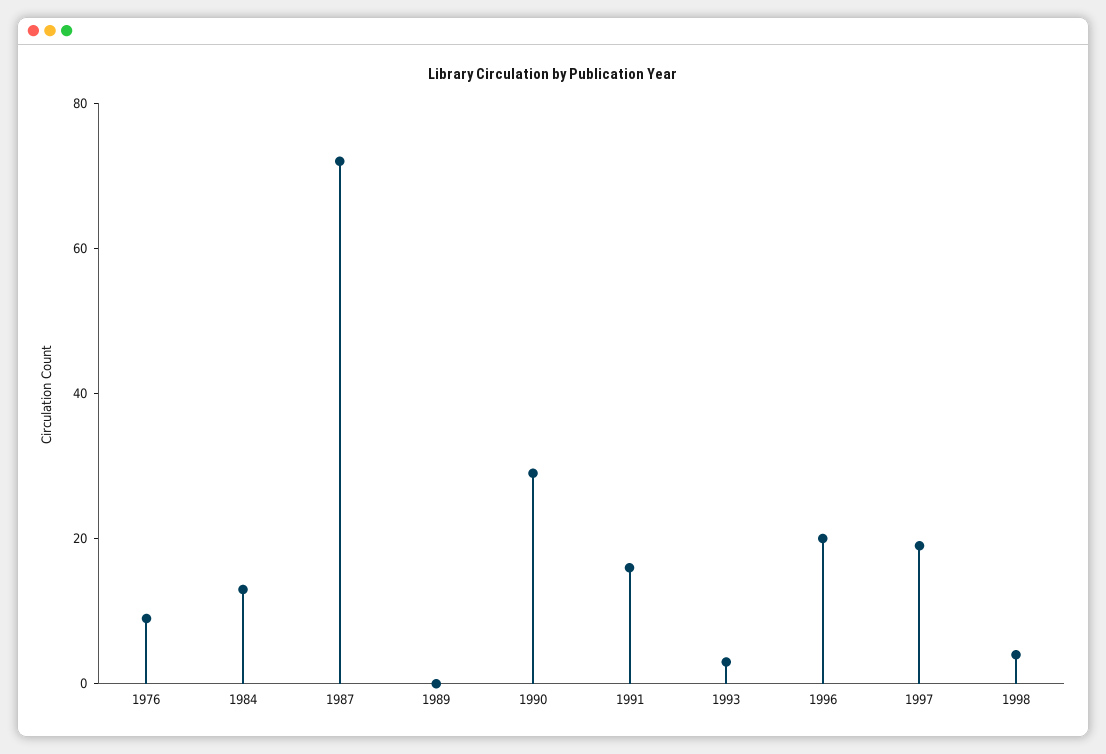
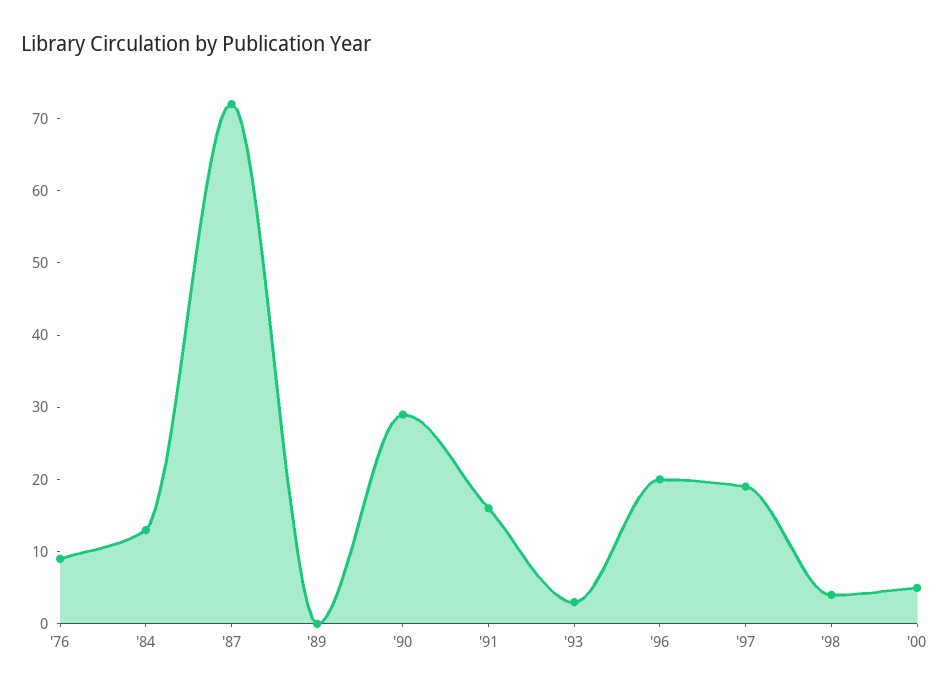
'00: none -> 5

